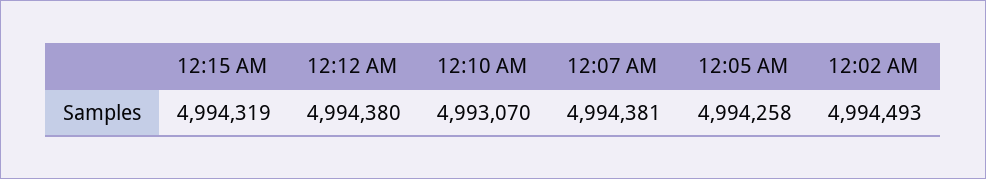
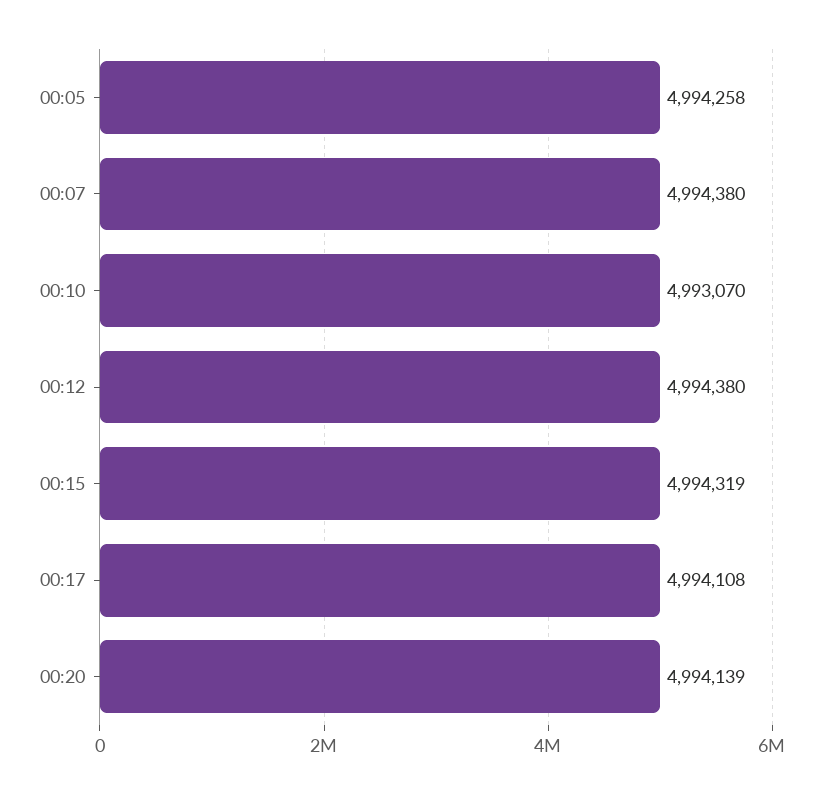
12:07 AM: 4994381 -> 4994380
12:02 AM: 4994493 -> none
00:17: none -> 4994108
00:20: none -> 4994139

